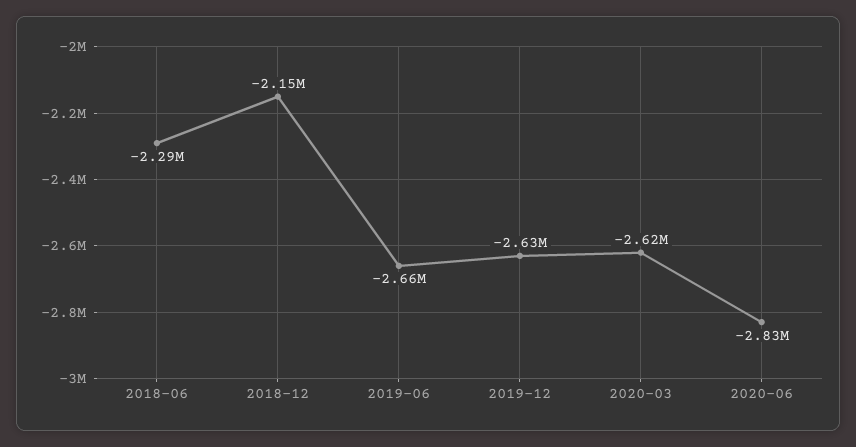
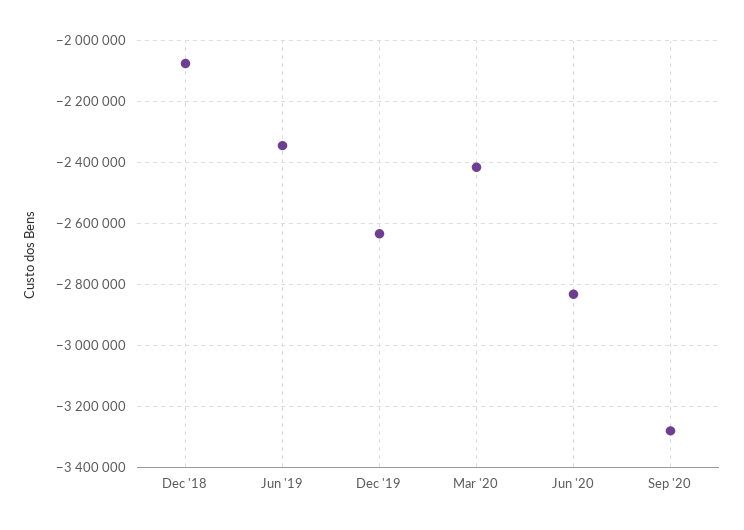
2018-06: -2290000 -> none
2018-12: -2150000 -> -2080000
2019-06: -2660000 -> -2340000
2020-03: -2620000 -> -2420000
Sep '20: none -> -3280000

